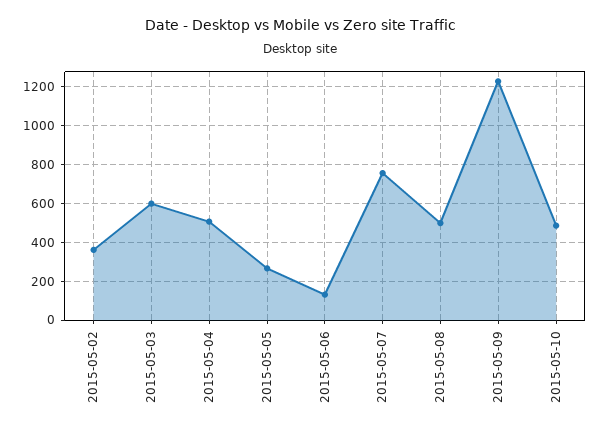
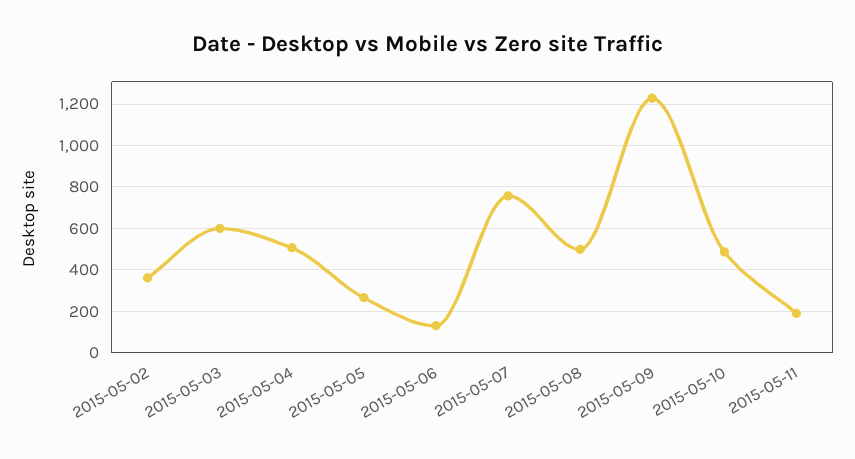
2015-05-11: none -> 200

